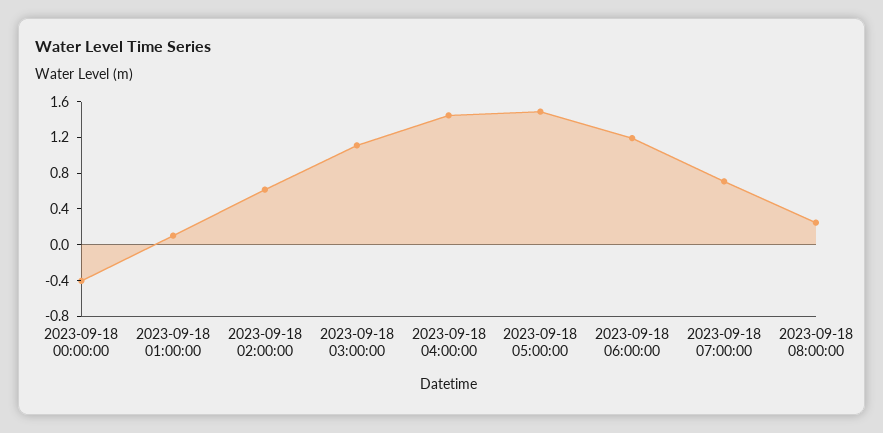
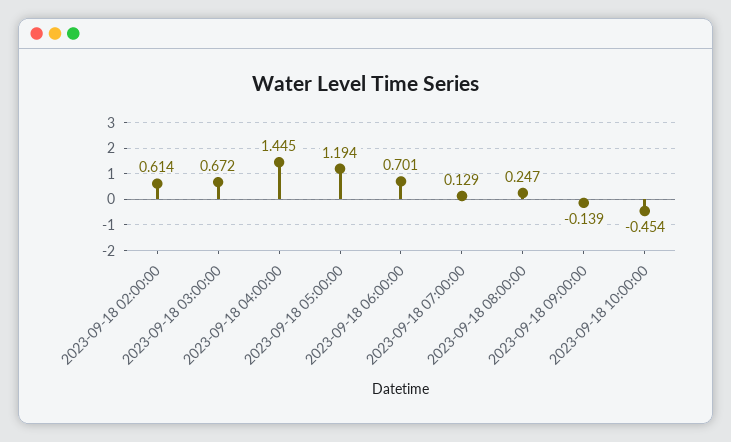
2023-09-18 00:00:00: -0.4 -> none
2023-09-18 01:00:00: 0.1 -> none
2023-09-18 03:00:00: 1.1 -> 0.672
2023-09-18 05:00:00: 1.5 -> 1.194
2023-09-18 06:00:00: 1.2 -> 0.701
2023-09-18 07:00:00: 0.7 -> 0.129
2023-09-18 09:00:00: none -> -0.139
2023-09-18 10:00:00: none -> -0.454

